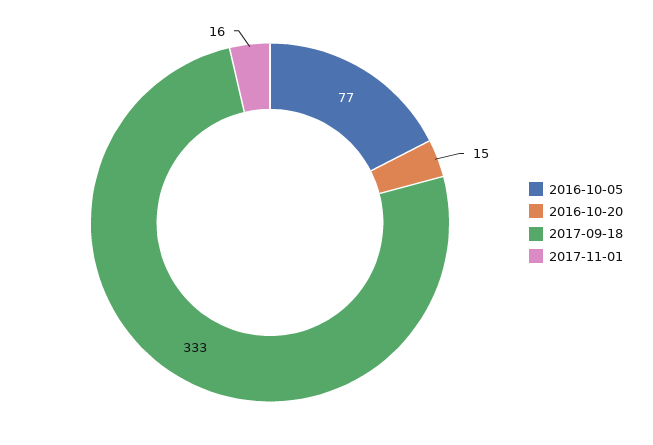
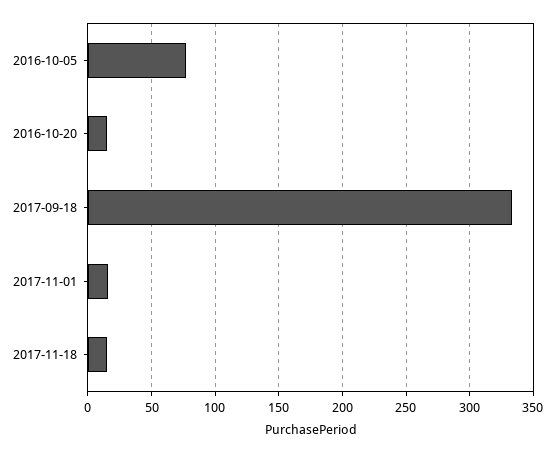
2017-11-18: none -> 15

